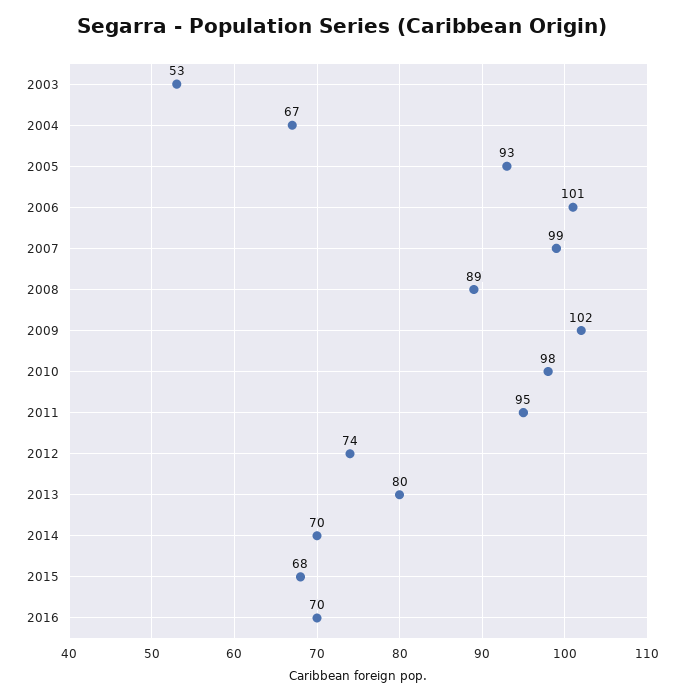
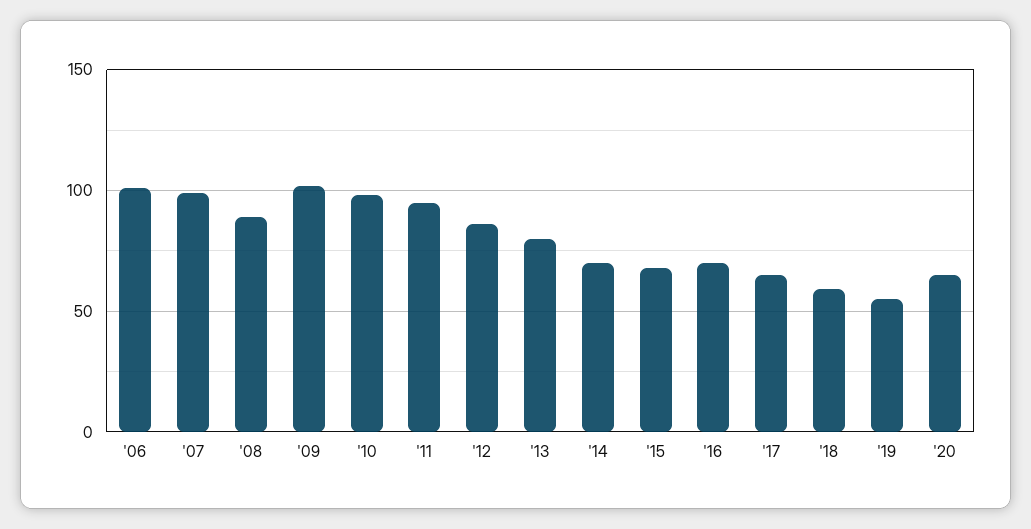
2003: 53 -> none
2004: 67 -> none
2005: 93 -> none
2012: 74 -> 85
'17: none -> 65
'18: none -> 60
'19: none -> 55
'20: none -> 65

